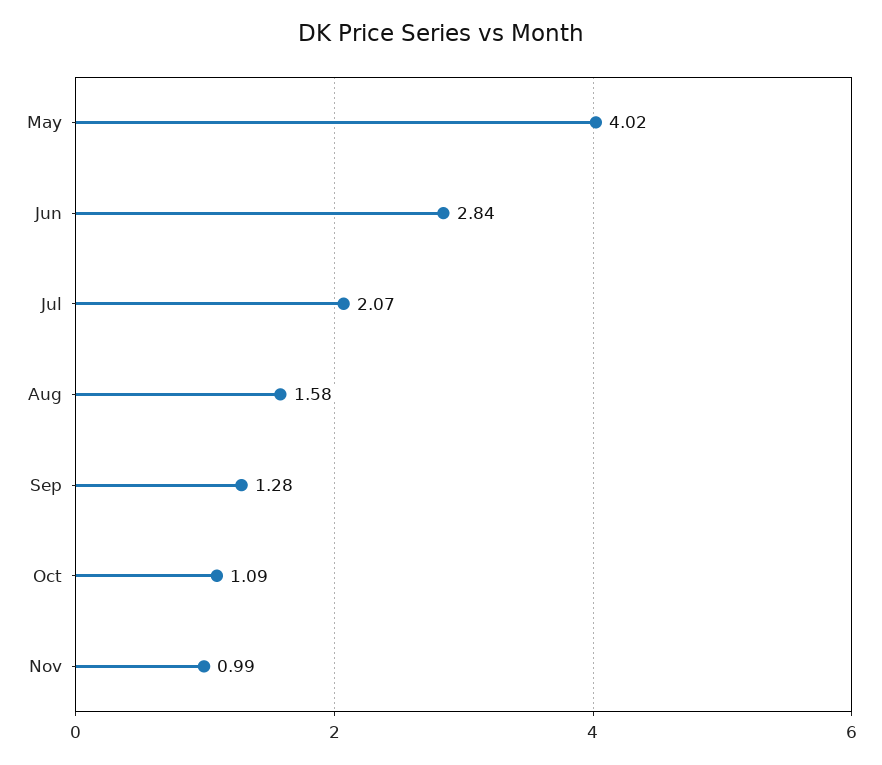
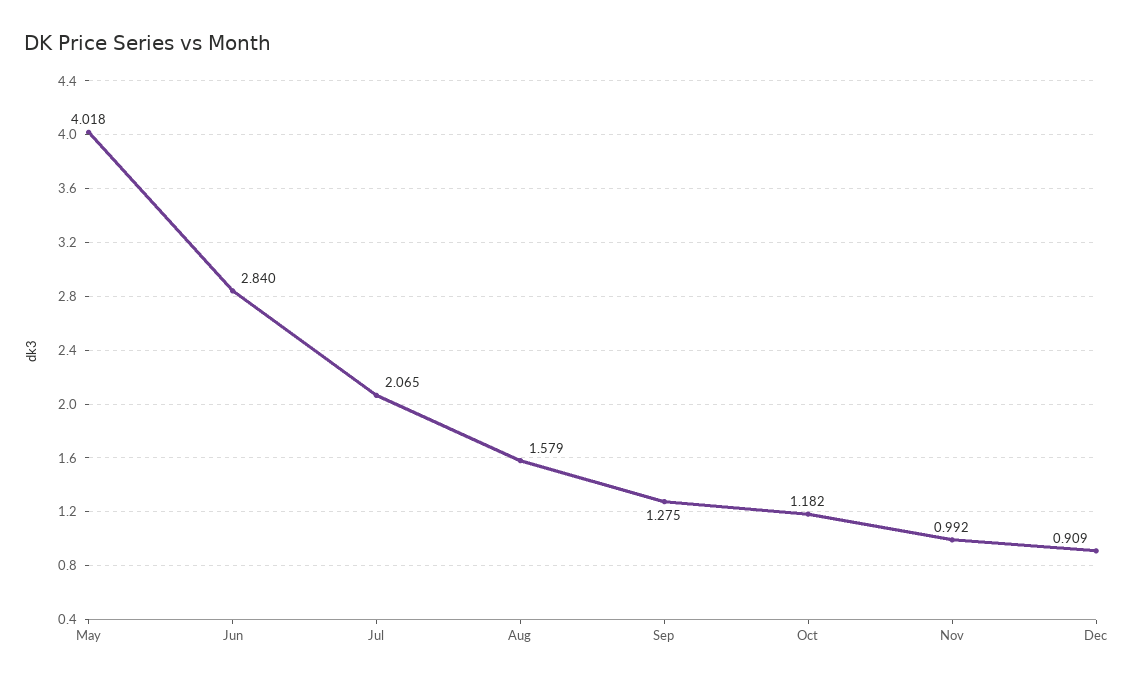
Oct: 1.09 -> 1.182
Dec: none -> 0.909

